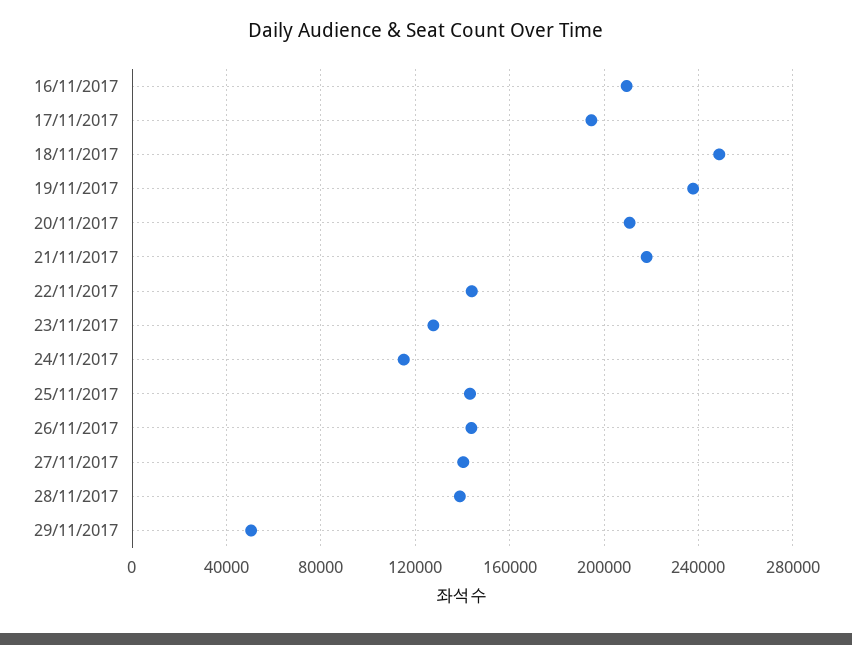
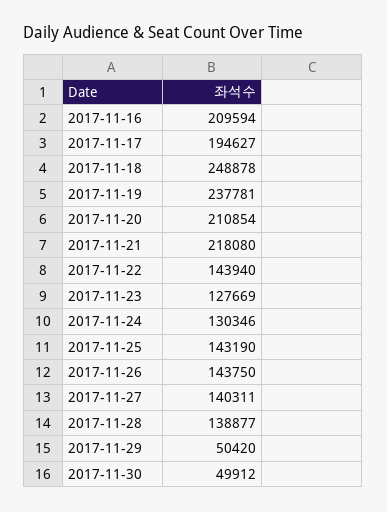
24/11/2017: 115000 -> 130346
2017-11-30: none -> 49912

